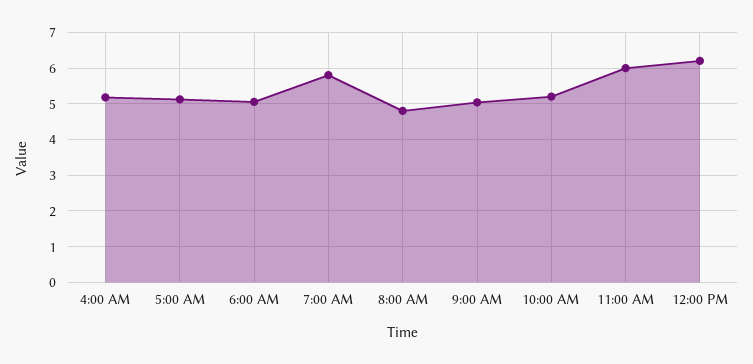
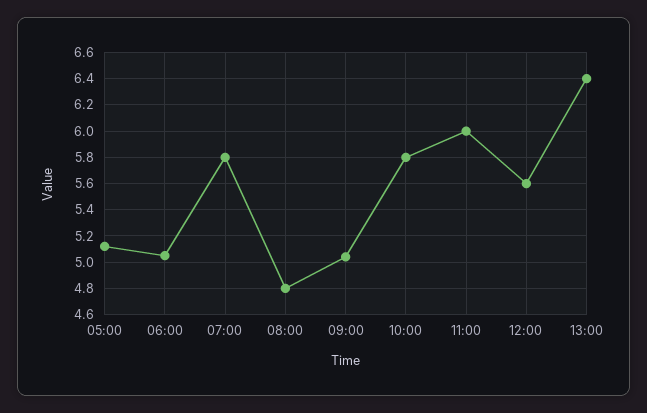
4:00 AM: 5.2 -> none
10:00 AM: 5.2 -> 5.8
12:00 PM: 6.2 -> 5.6
13:00: none -> 6.4

